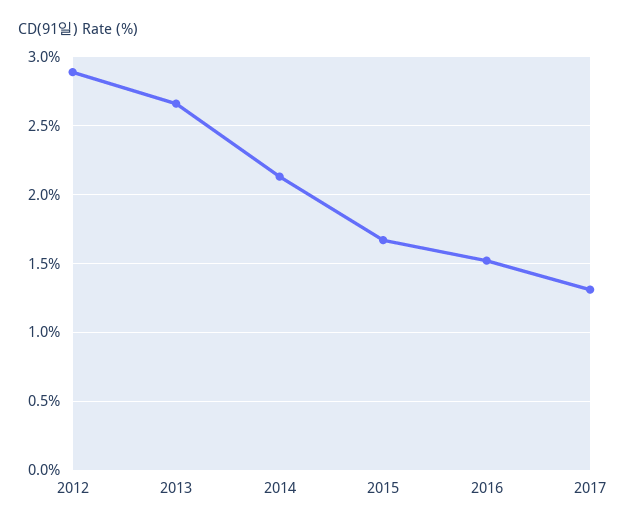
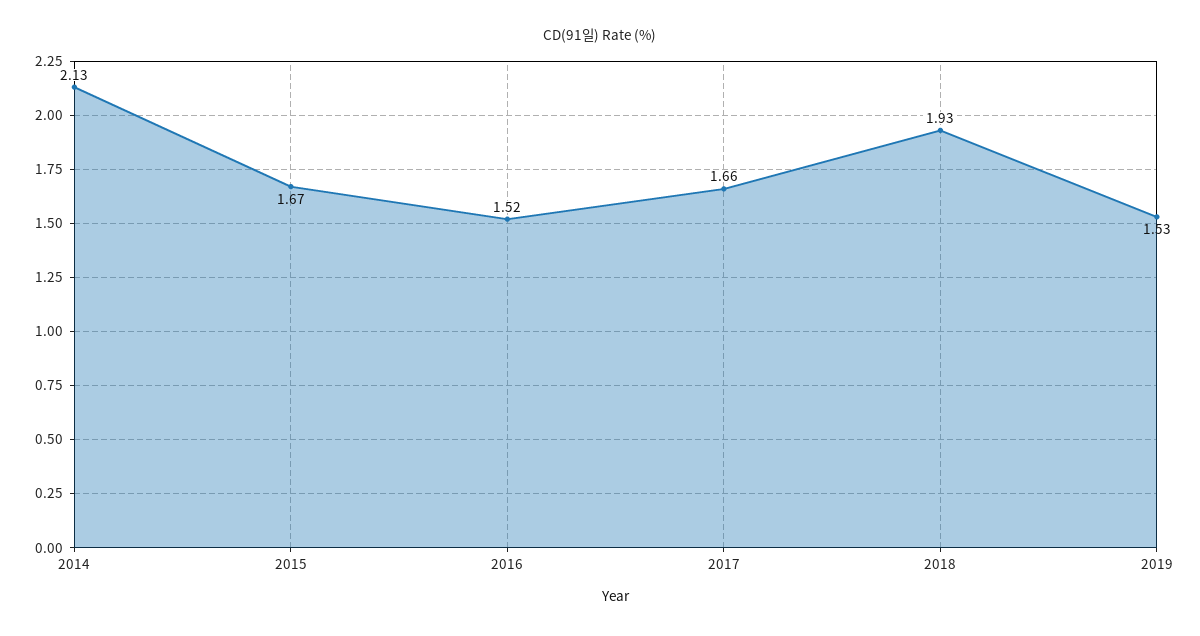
2012: 2.9 -> none
2013: 2.65 -> none
2017: 1.3 -> 1.66
2018: none -> 1.93
2019: none -> 1.53

